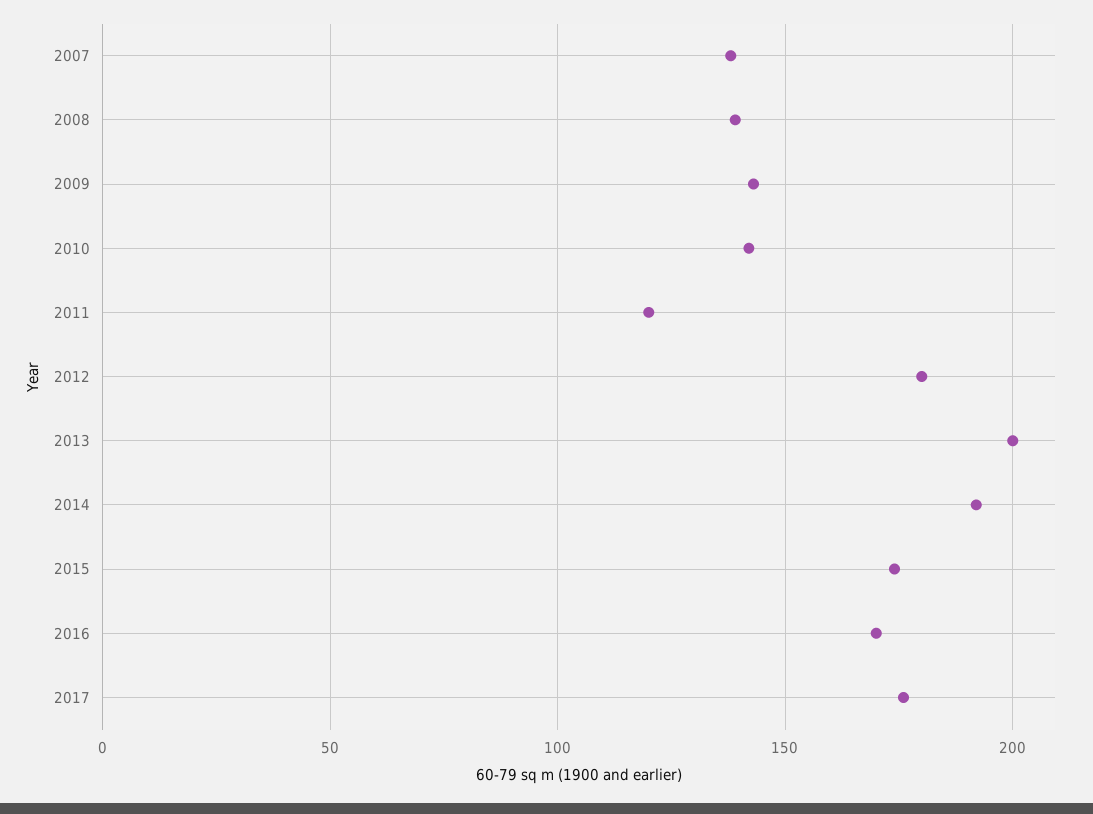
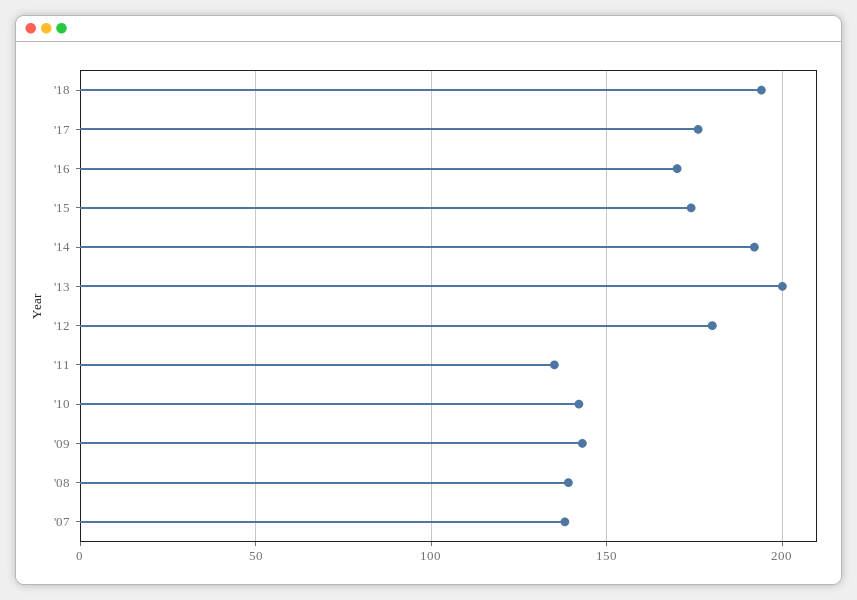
2011: 120 -> 135
'18: none -> 195

